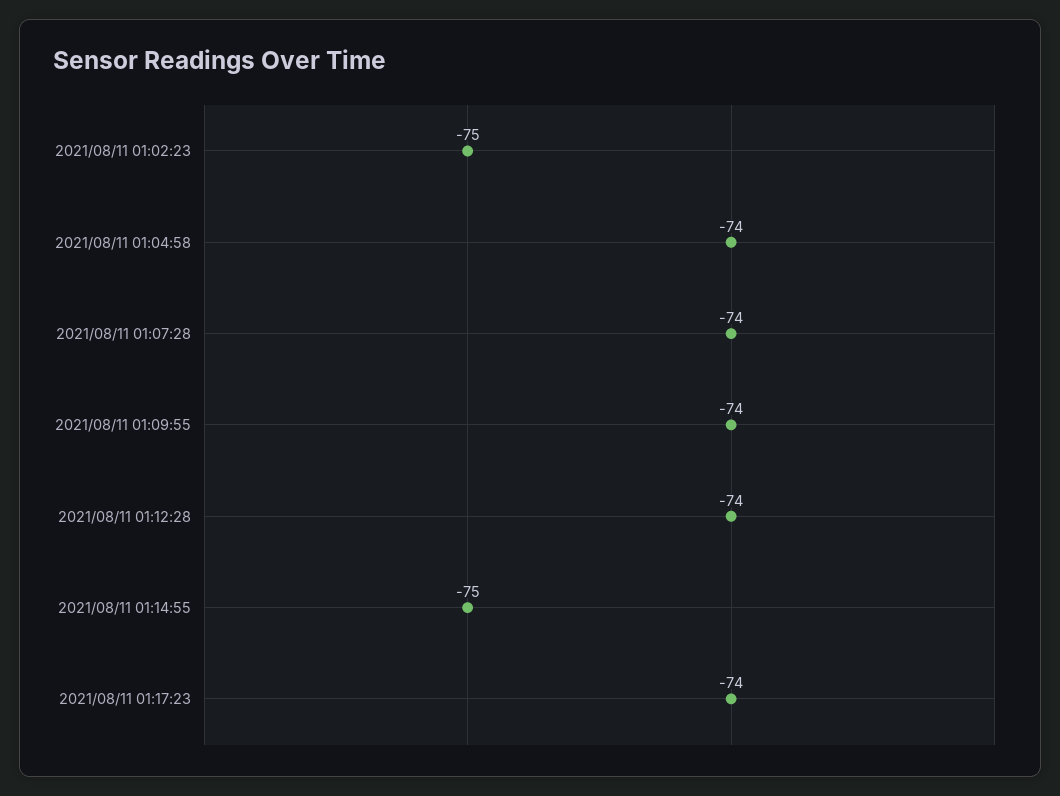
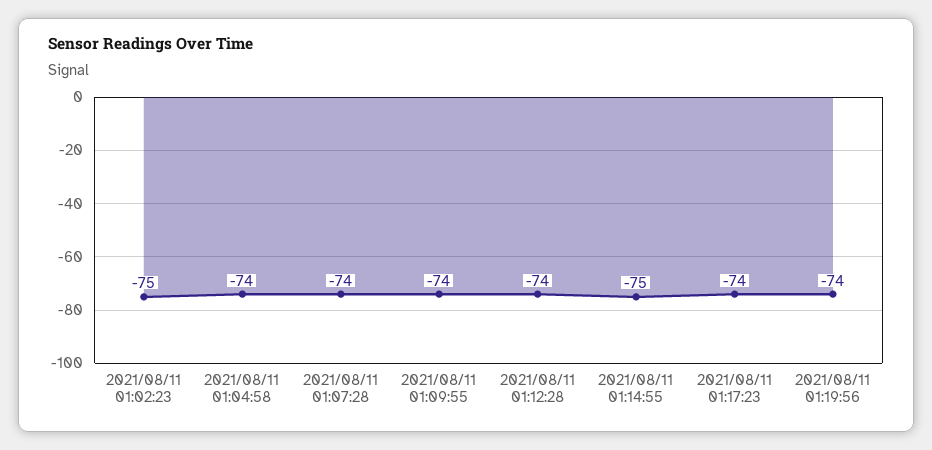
2021/08/11 01:19:56: none -> -74

